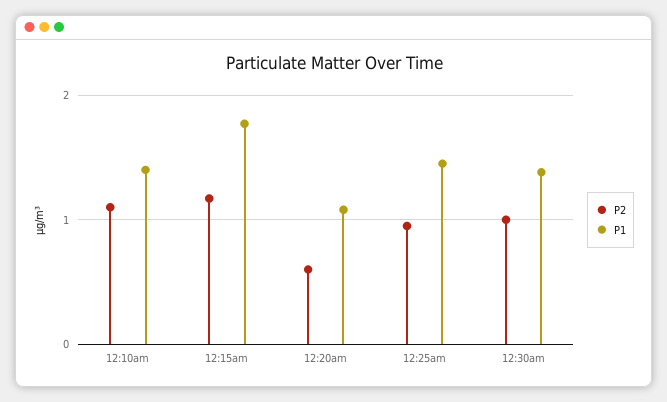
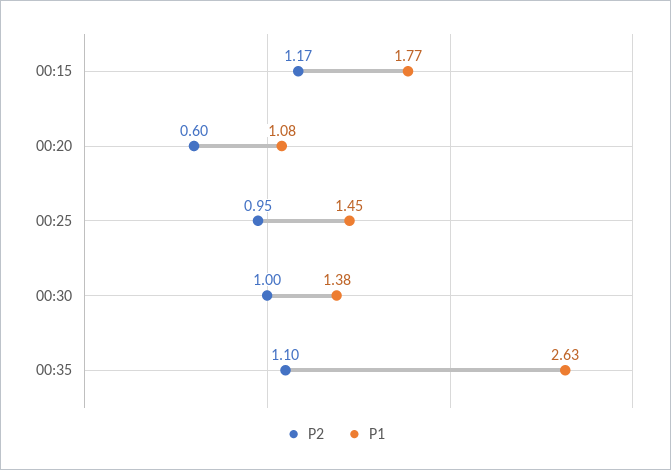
P2, 12:10am: 1.1 -> none
P1, 12:10am: 1.4 -> none
P2, 00:35: none -> 1.1
P1, 00:35: none -> 2.63

